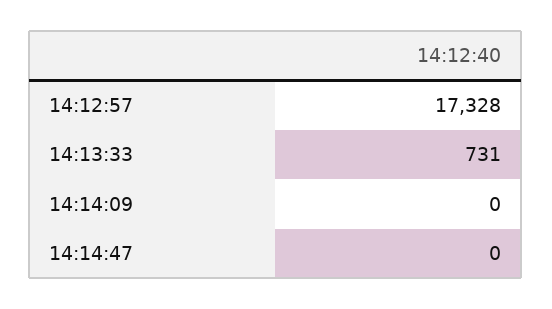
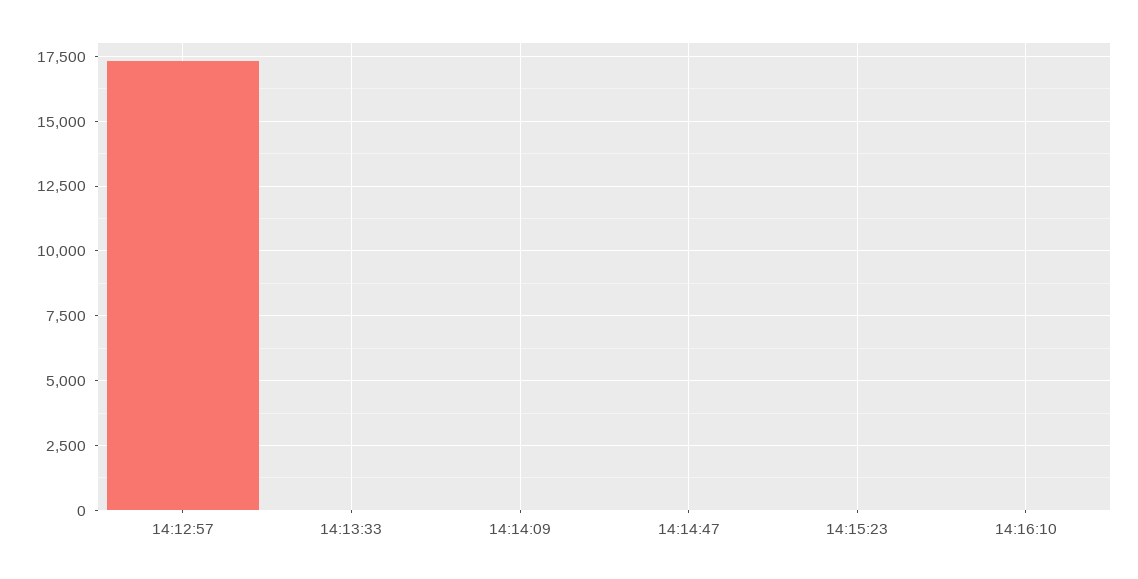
14:13:33: 731 -> 0
14:15:23: none -> 0
14:16:10: none -> 0

